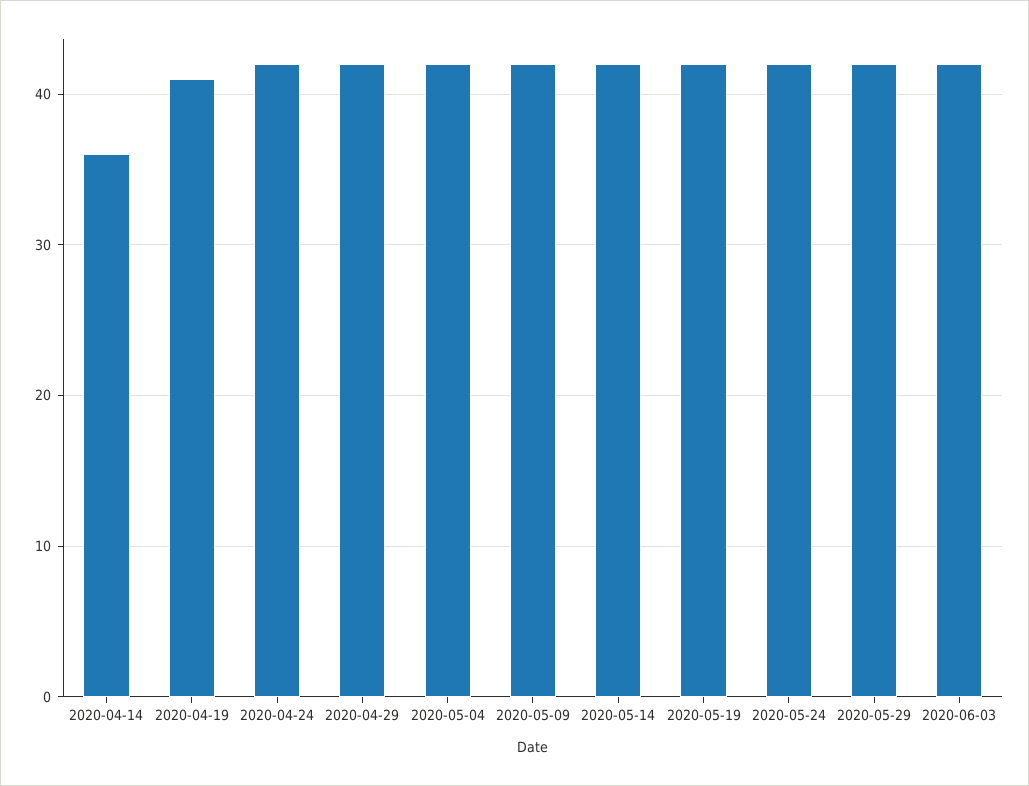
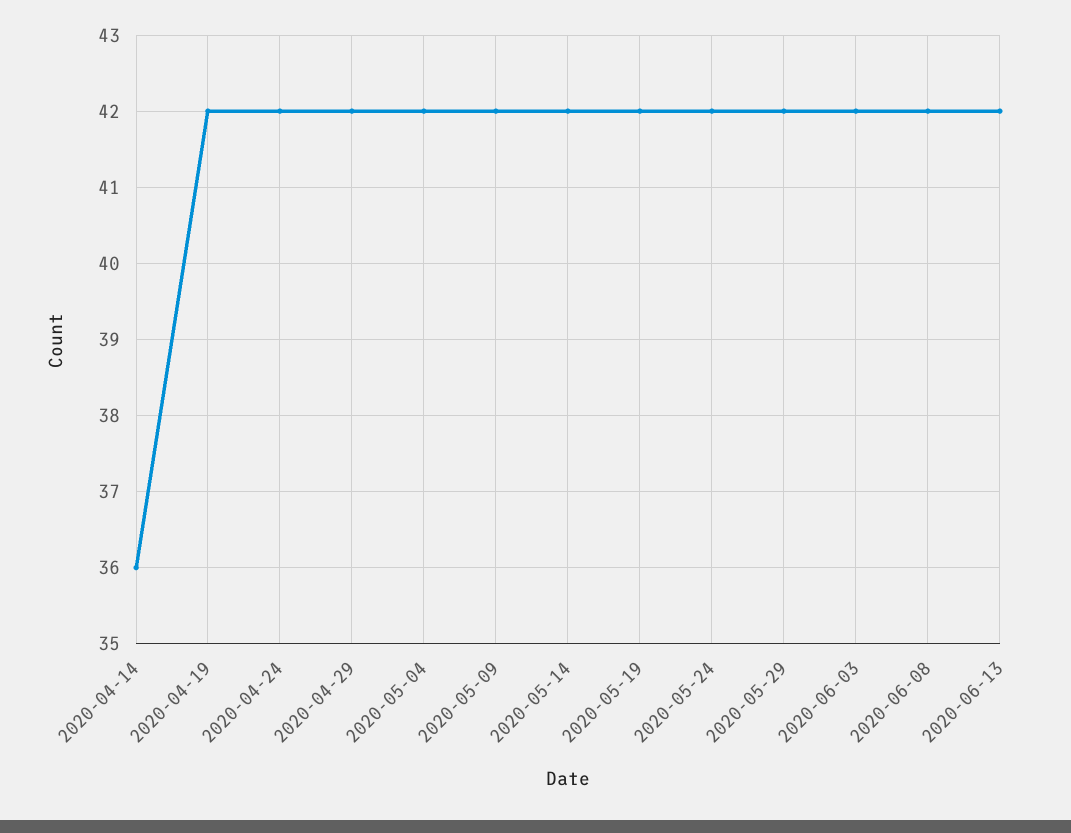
2020-04-19: 41 -> 42
2020-06-08: none -> 42
2020-06-13: none -> 42

